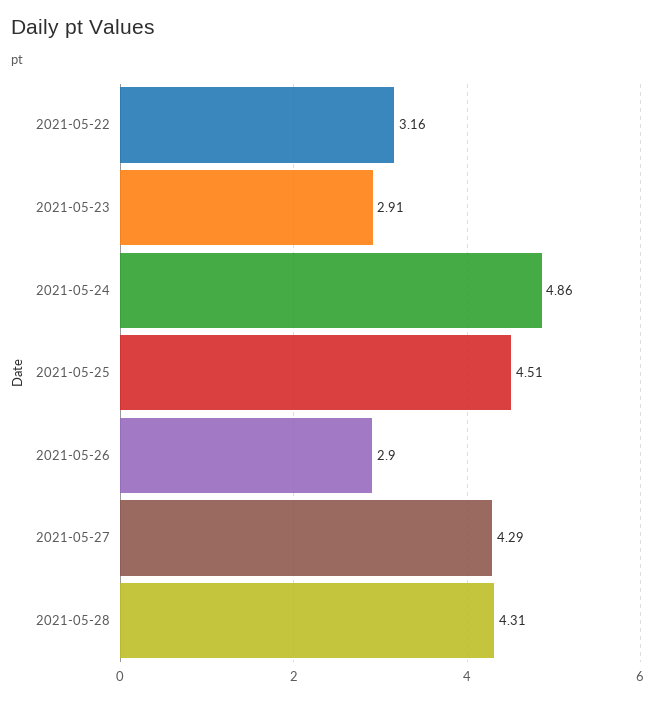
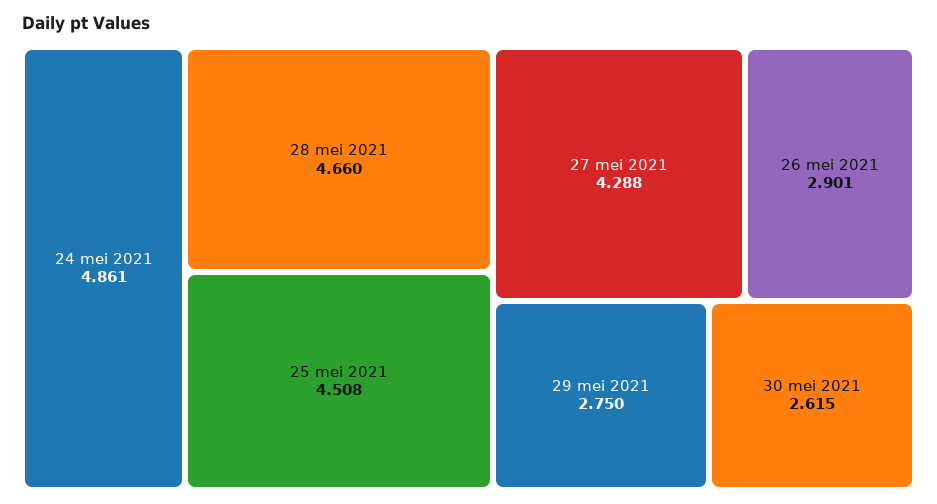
2021-05-22: 3.16 -> none
2021-05-23: 2.91 -> none
2021-05-28: 4.31 -> 4.66
29 mei 2021: none -> 2.75
30 mei 2021: none -> 2.615

